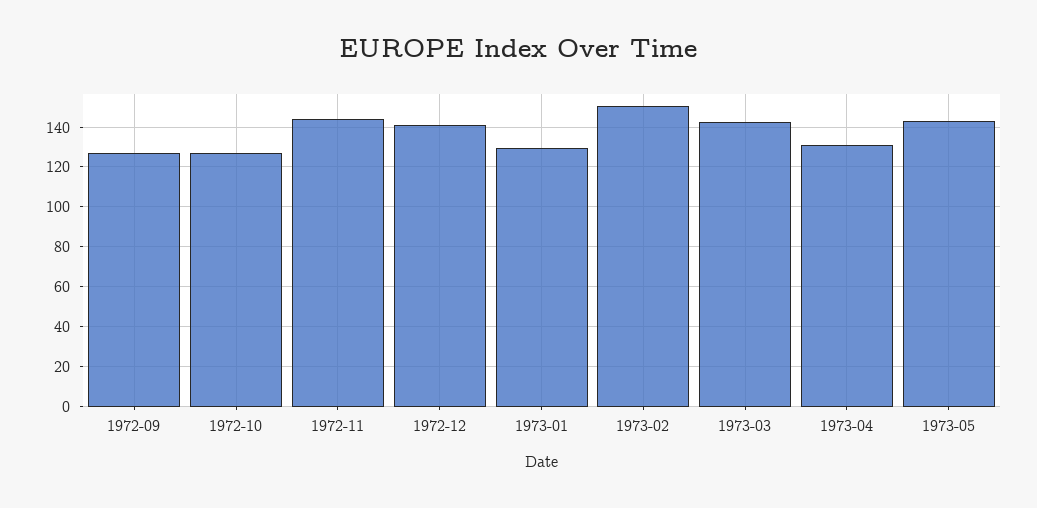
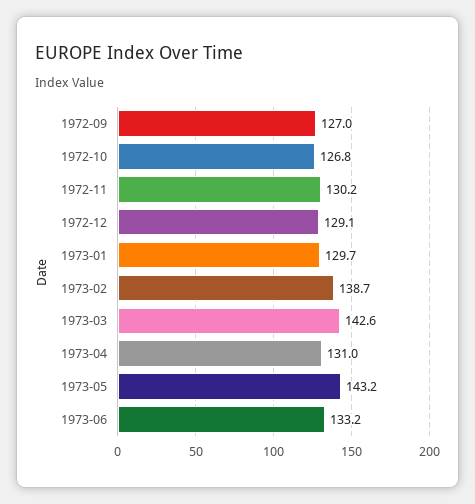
1972-11: 145 -> 130.2
1972-12: 140 -> 129.1
1973-02: 150 -> 138.7
1973-06: none -> 133.2

